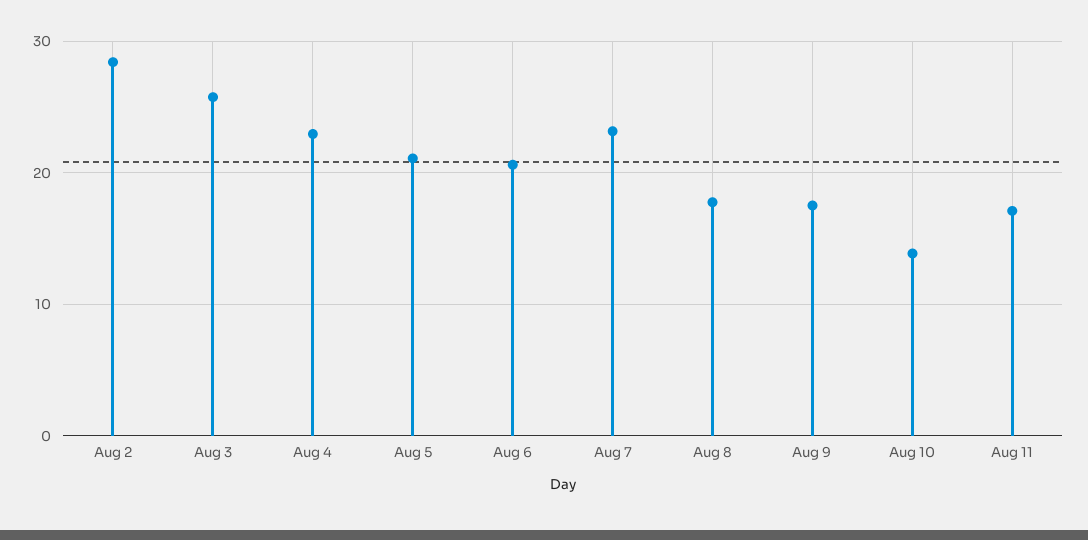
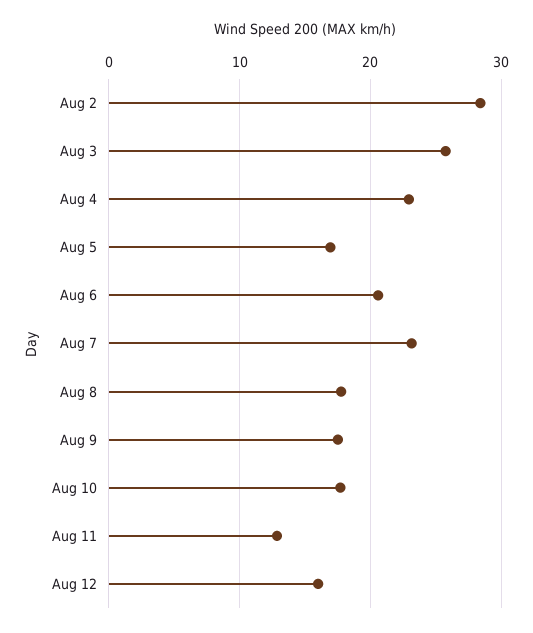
Aug 5: 21 -> 17
Aug 10: 14 -> 18
Aug 11: 17 -> 13
Aug 12: none -> 16

